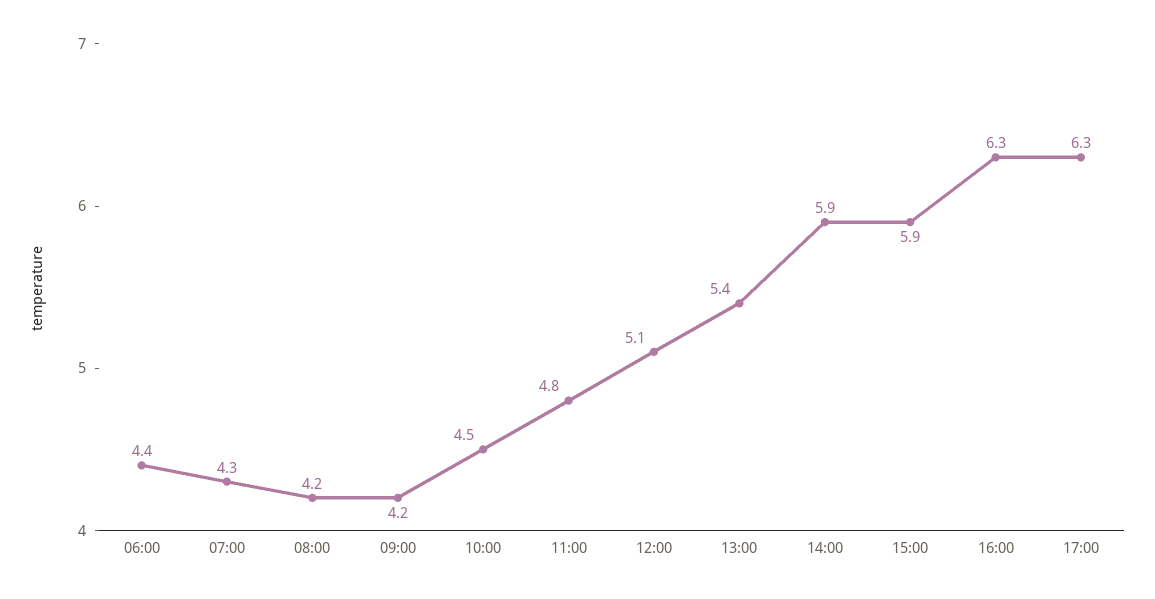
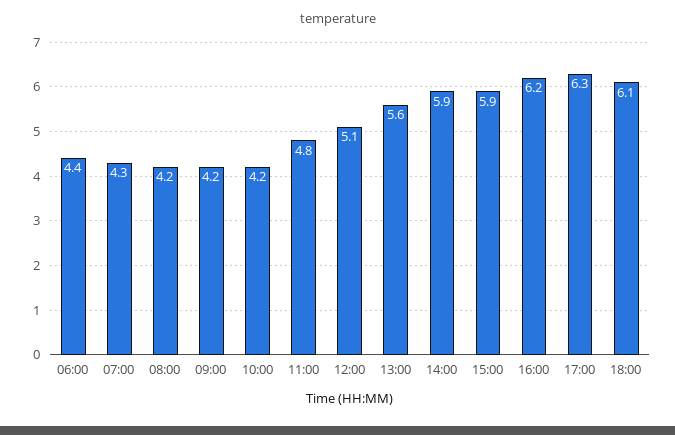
10:00: 4.5 -> 4.2
13:00: 5.4 -> 5.6
16:00: 6.3 -> 6.2
18:00: none -> 6.1

